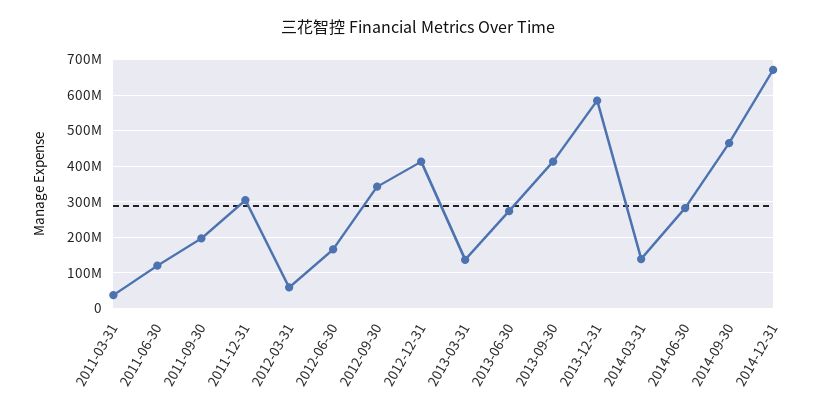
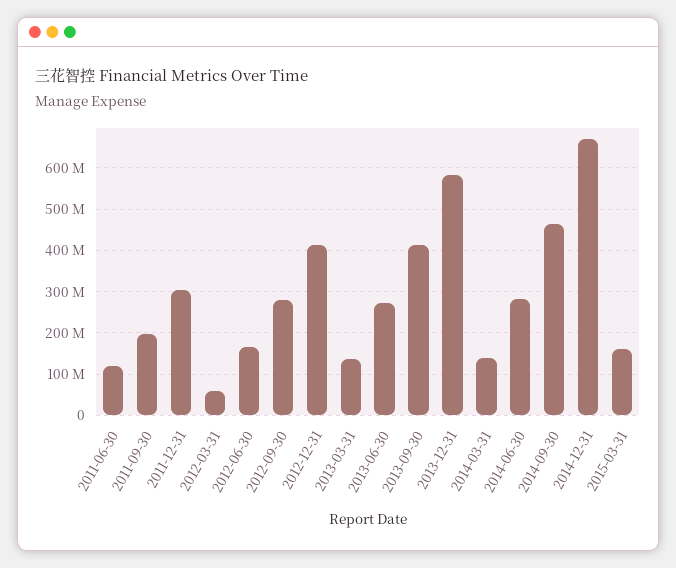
2011-03-31: 40000000 -> none
2012-09-30: 340000000 -> 280000000
2015-03-31: none -> 160000000

